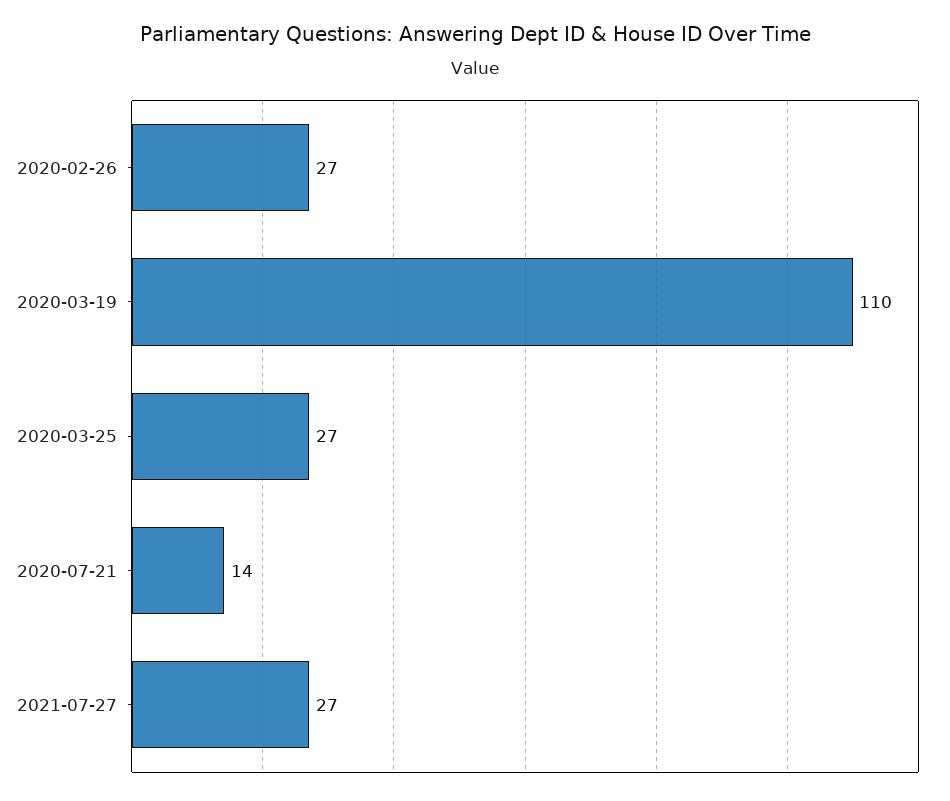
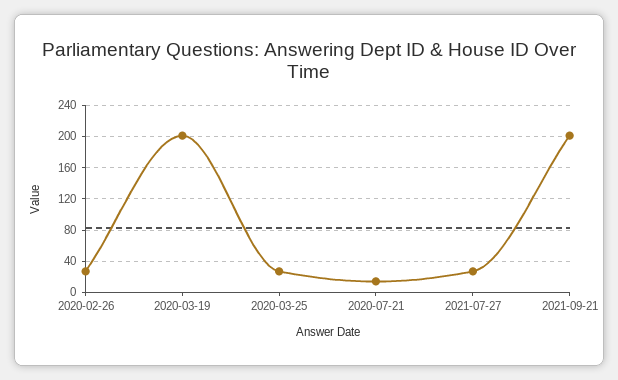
2020-03-19: 110 -> 200
2021-09-21: none -> 200

